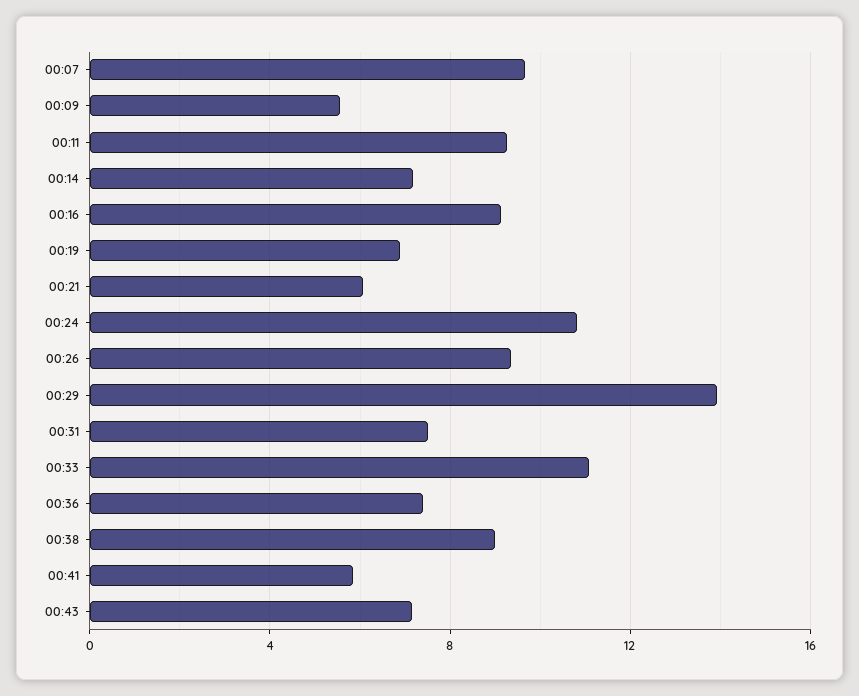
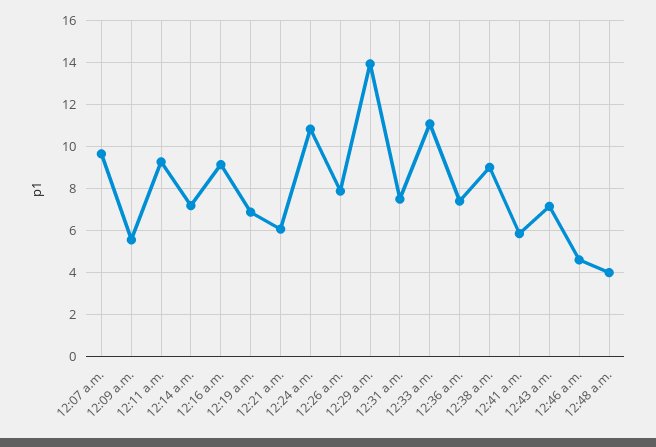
00:26: 9.5 -> 8
12:46 a.m.: none -> 4.5
12:48 a.m.: none -> 4

